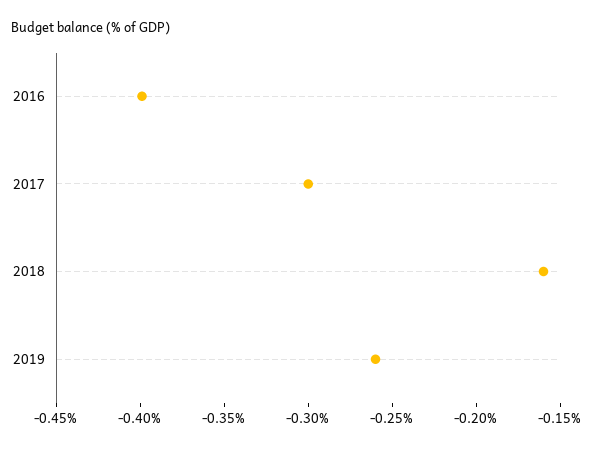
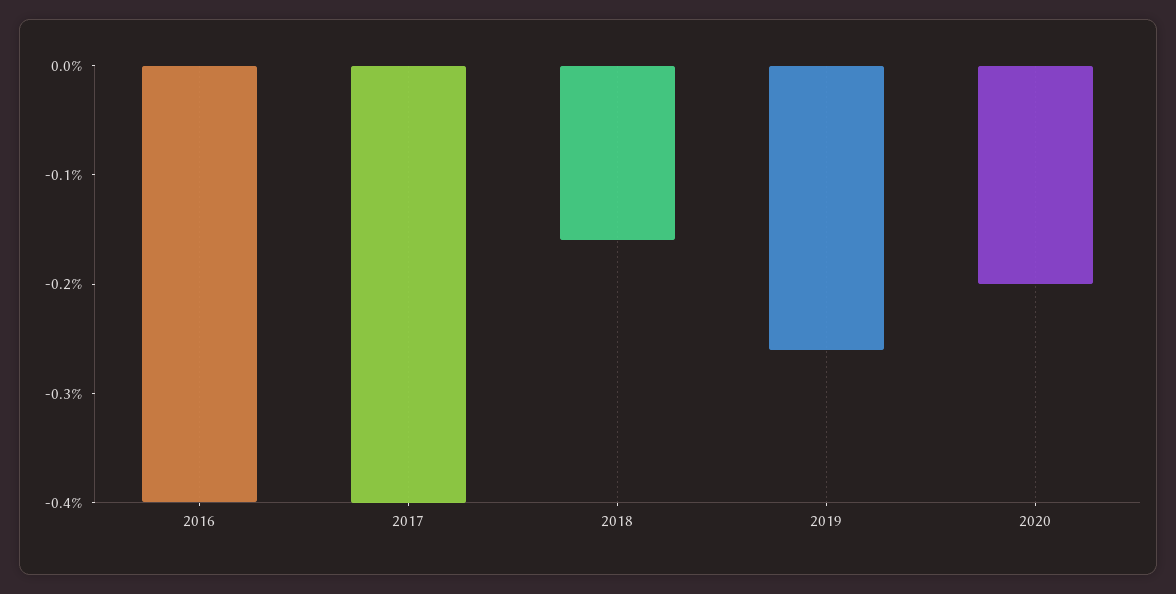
2017: -0.3 -> -0.4
2020: none -> -0.2

